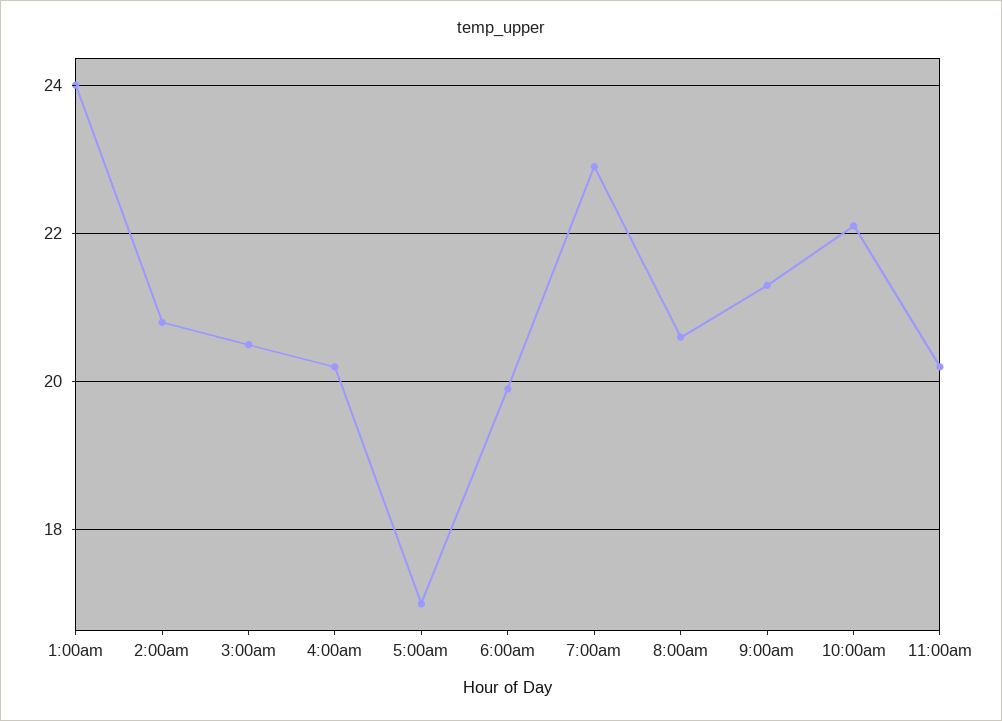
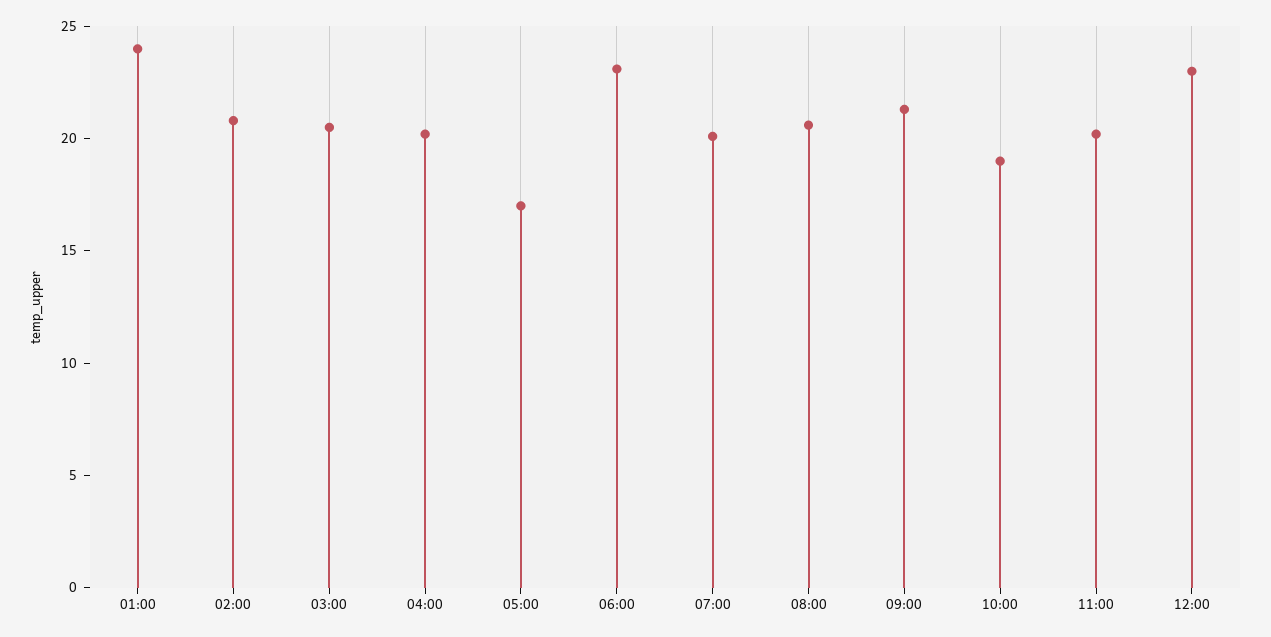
6:00am: 20 -> 23
7:00am: 23 -> 20
10:00am: 22 -> 19
12:00: none -> 23

